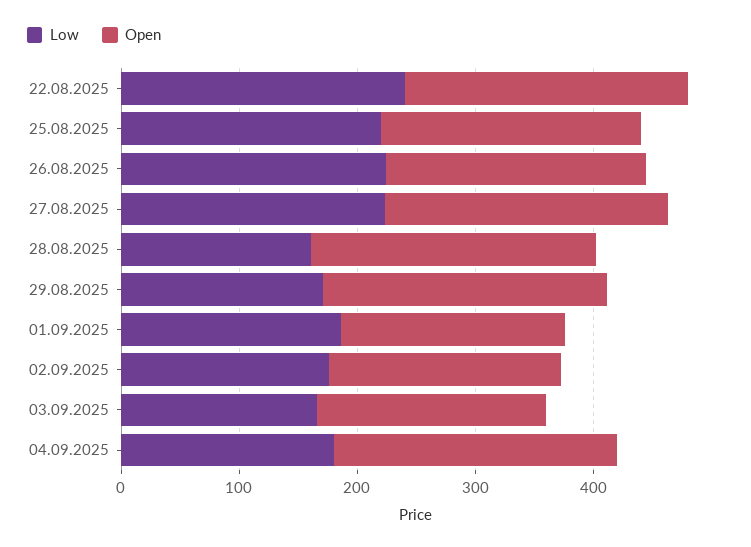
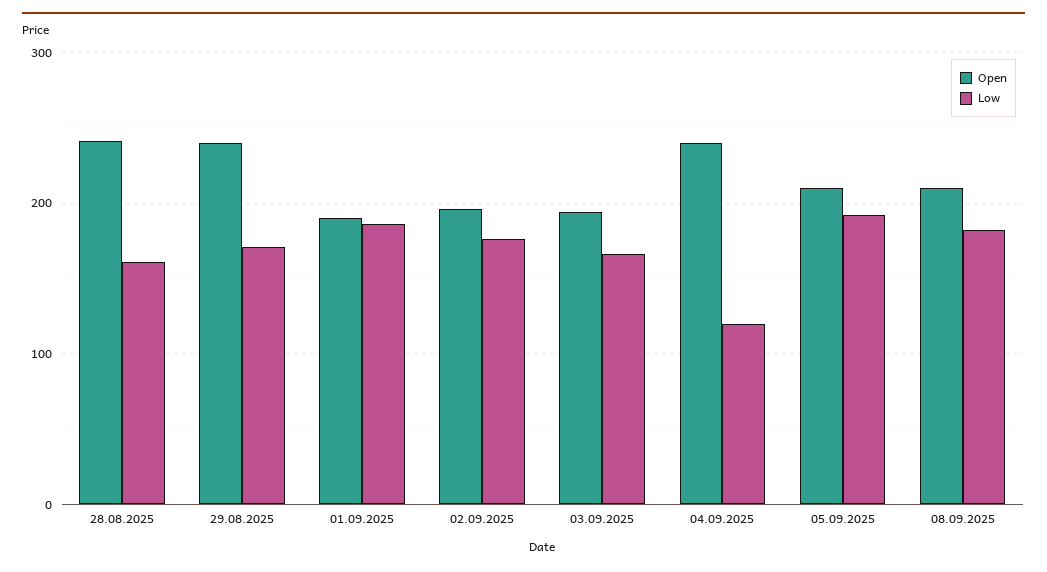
Low, 22.08.2025: 240 -> none
Open, 22.08.2025: 240 -> none
Low, 25.08.2025: 220 -> none
Open, 25.08.2025: 220 -> none
Low, 26.08.2025: 220 -> none
Open, 26.08.2025: 220 -> none
Low, 27.08.2025: 220 -> none
Open, 27.08.2025: 240 -> none
Low, 04.09.2025: 180 -> 120
Open, 05.09.2025: none -> 210
Low, 05.09.2025: none -> 190
Open, 08.09.2025: none -> 210
Low, 08.09.2025: none -> 180

